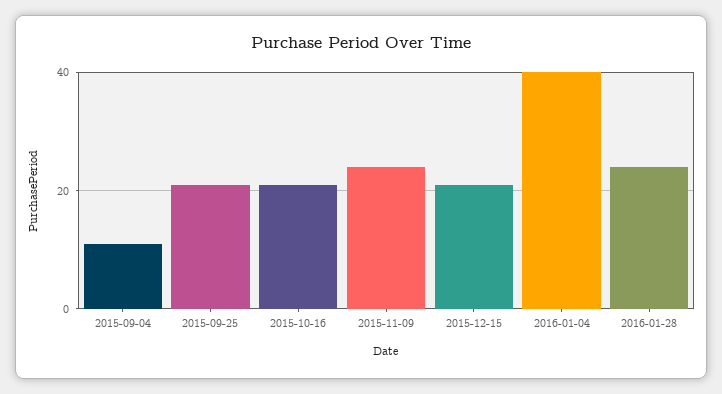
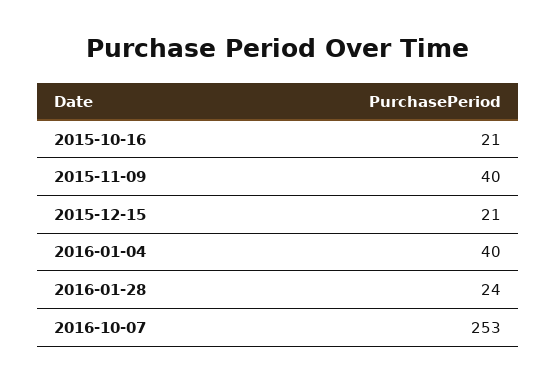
2015-09-04: 10 -> none
2015-09-25: 20 -> none
2015-11-09: 25 -> 40
2016-10-07: none -> 253

